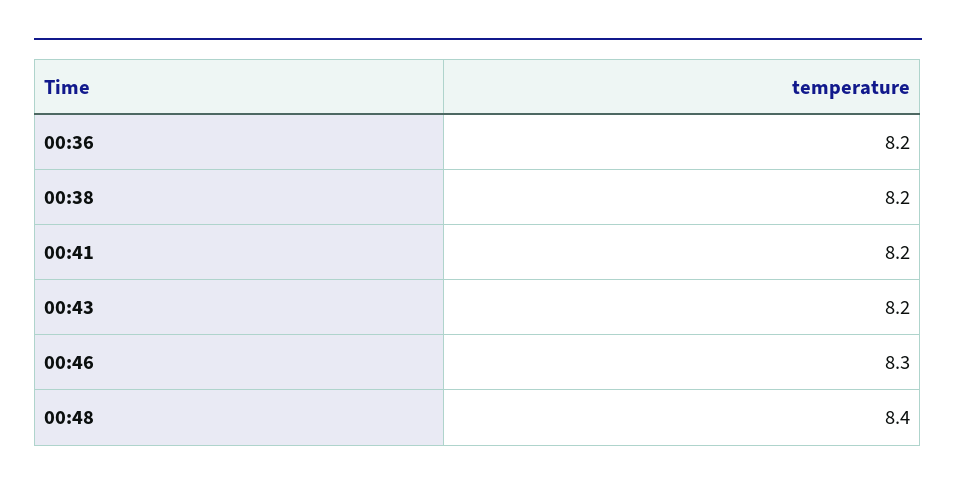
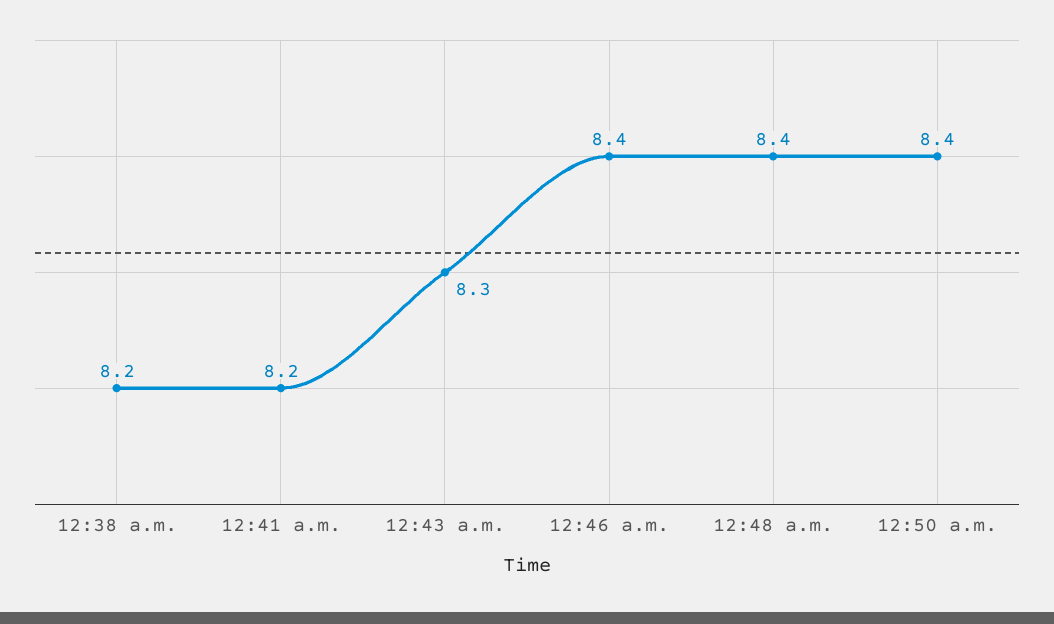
00:36: 8.2 -> none
00:43: 8.2 -> 8.3
00:46: 8.3 -> 8.4
12:50 a.m.: none -> 8.4

